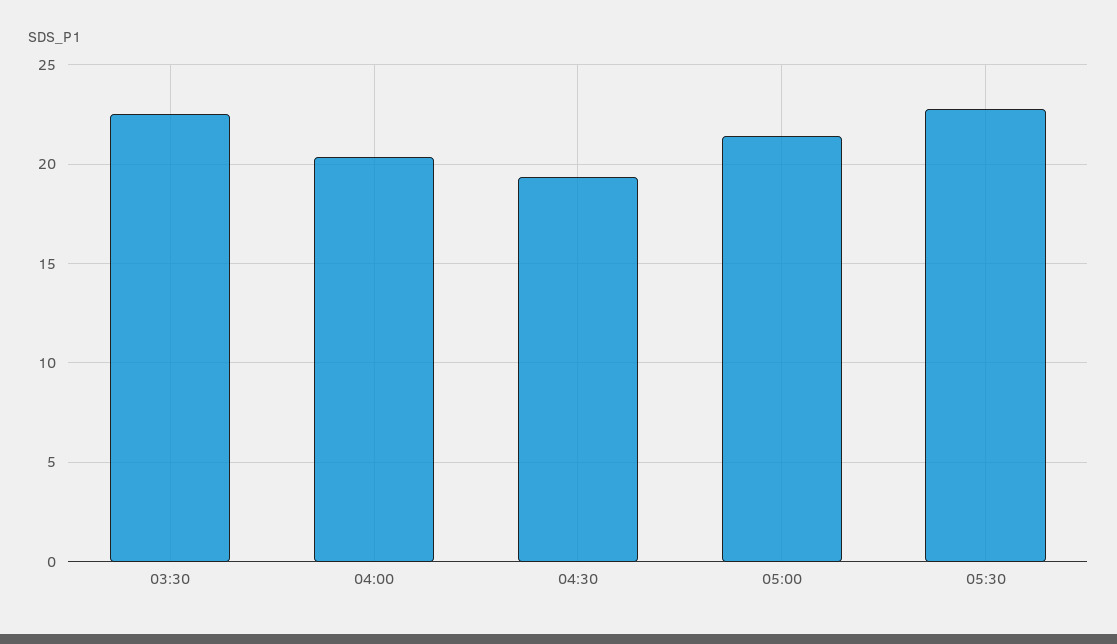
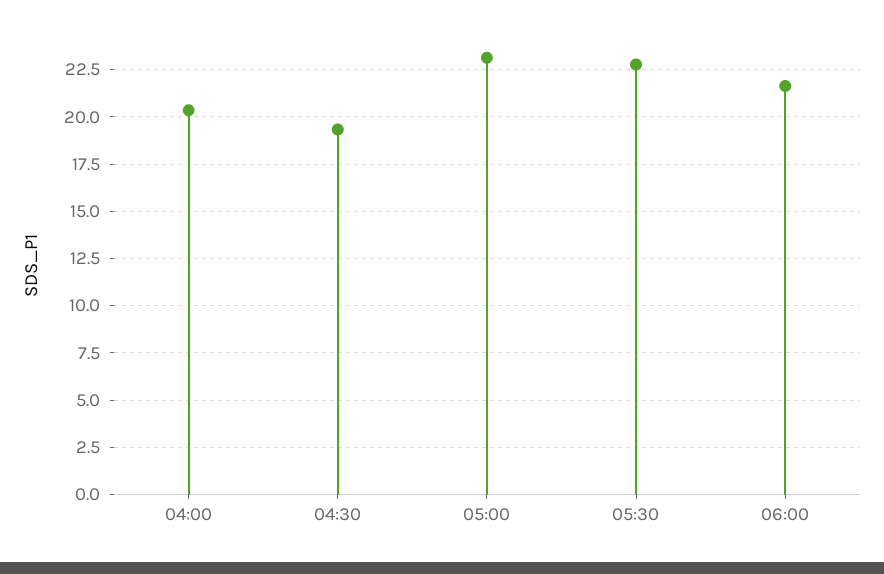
03:30: 22.5 -> none
05:00: 21.5 -> 23
06:00: none -> 21.5

